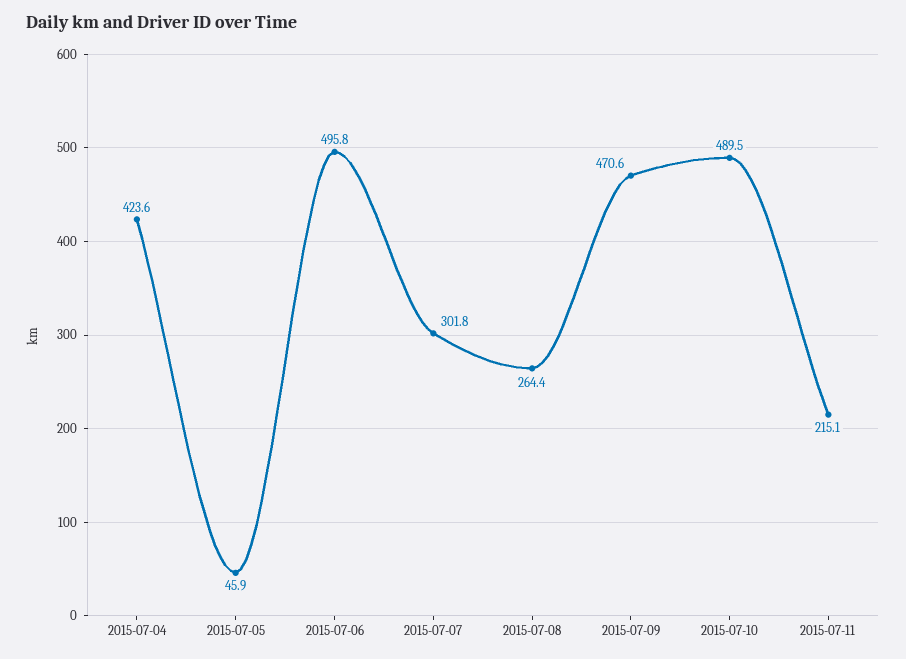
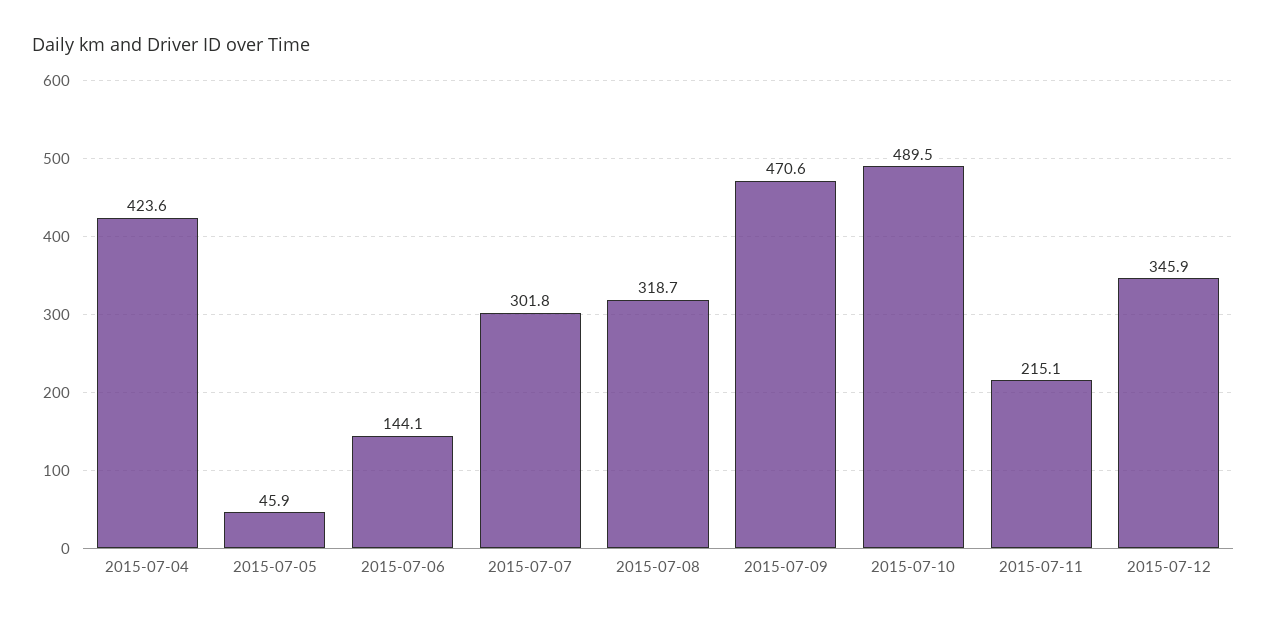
2015-07-06: 495.8 -> 144.1
2015-07-08: 264.4 -> 318.7
2015-07-12: none -> 345.9

